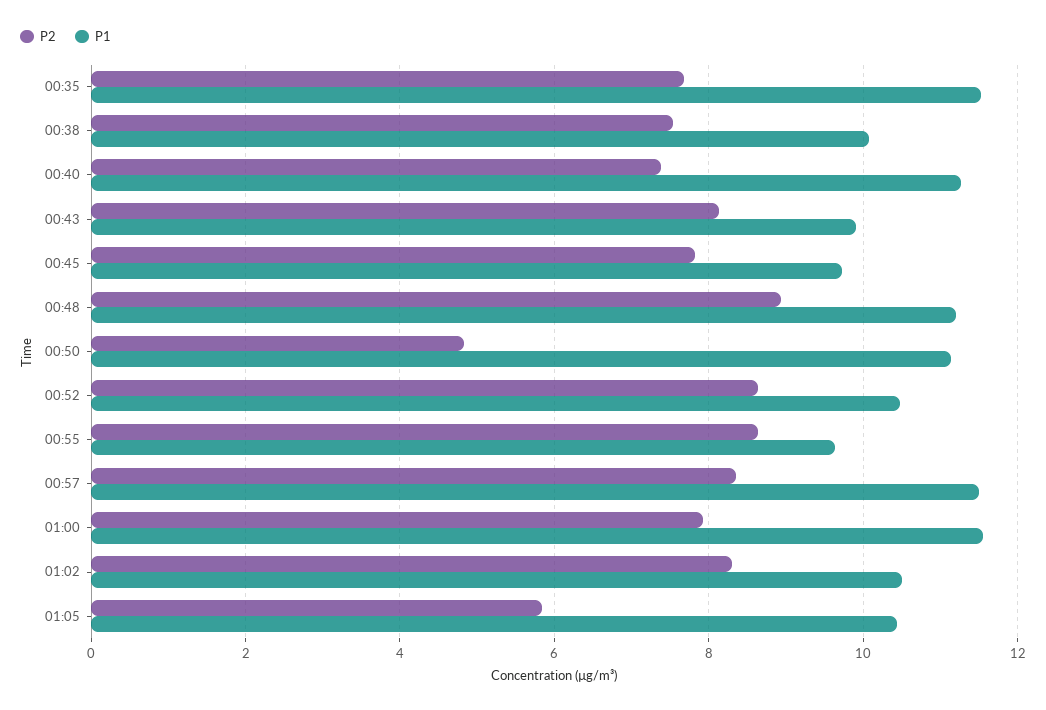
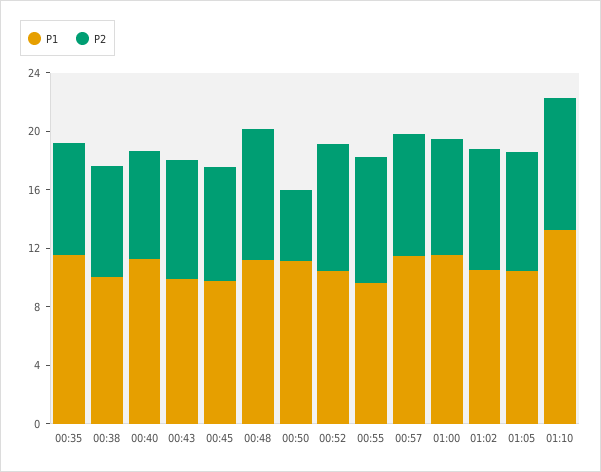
P2, 01:05: 5.8 -> 8
P1, 01:10: none -> 13
P2, 01:10: none -> 9

